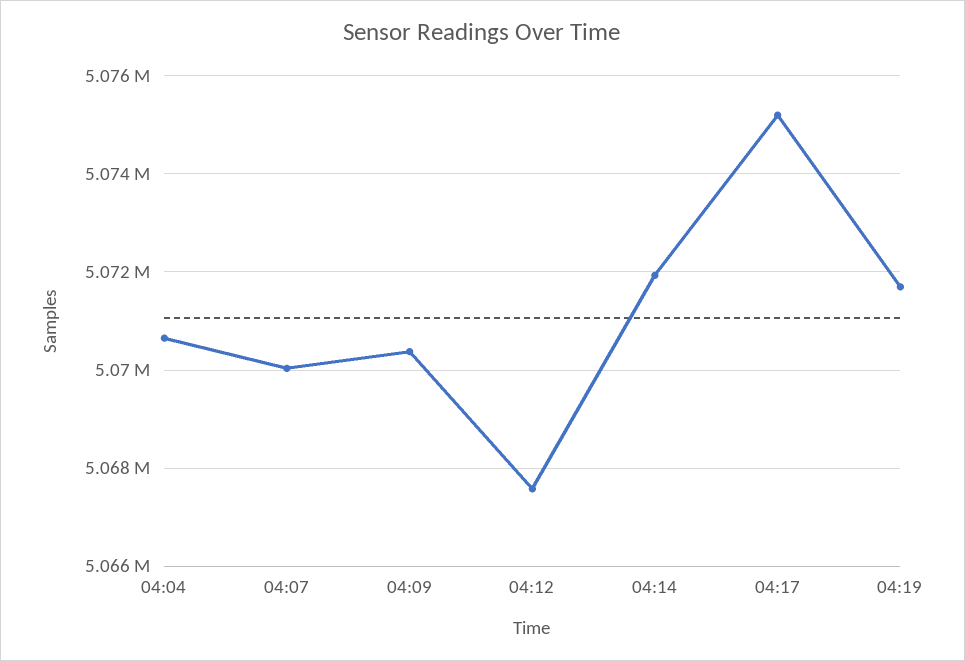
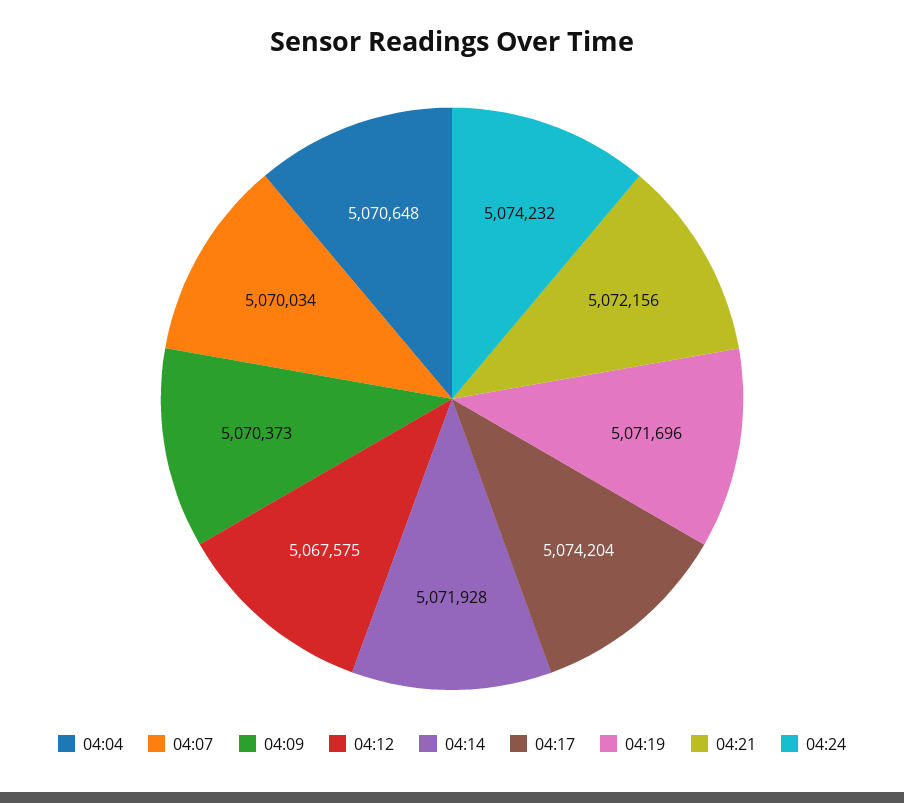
04:17: 5075200 -> 5074204
04:21: none -> 5072156
04:24: none -> 5074232

